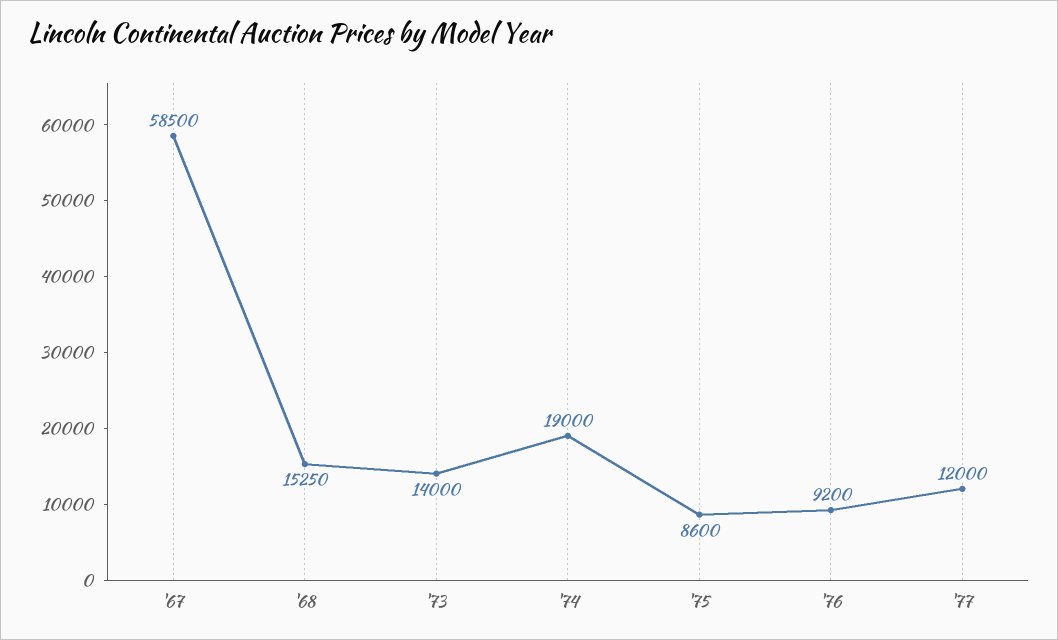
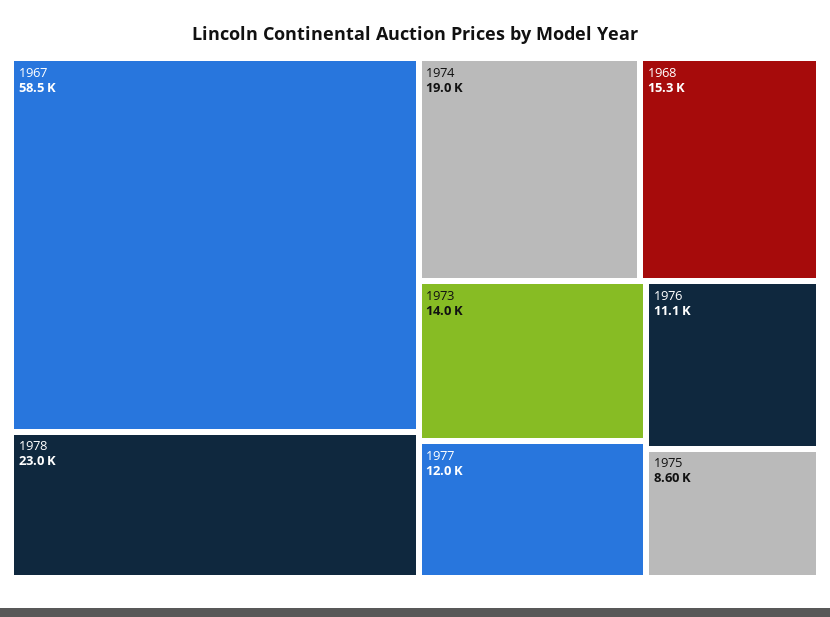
'76: 9200 -> 11100
1978: none -> 23000

